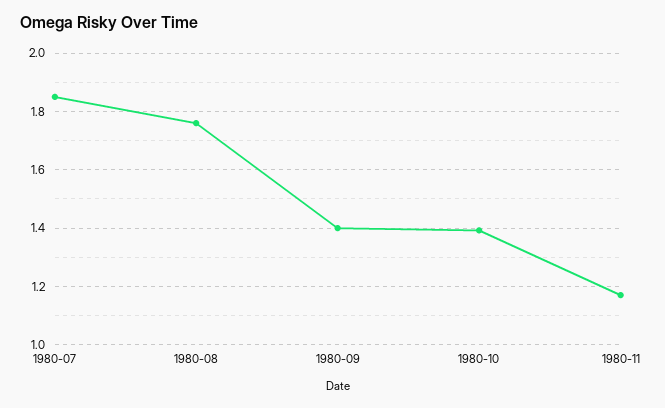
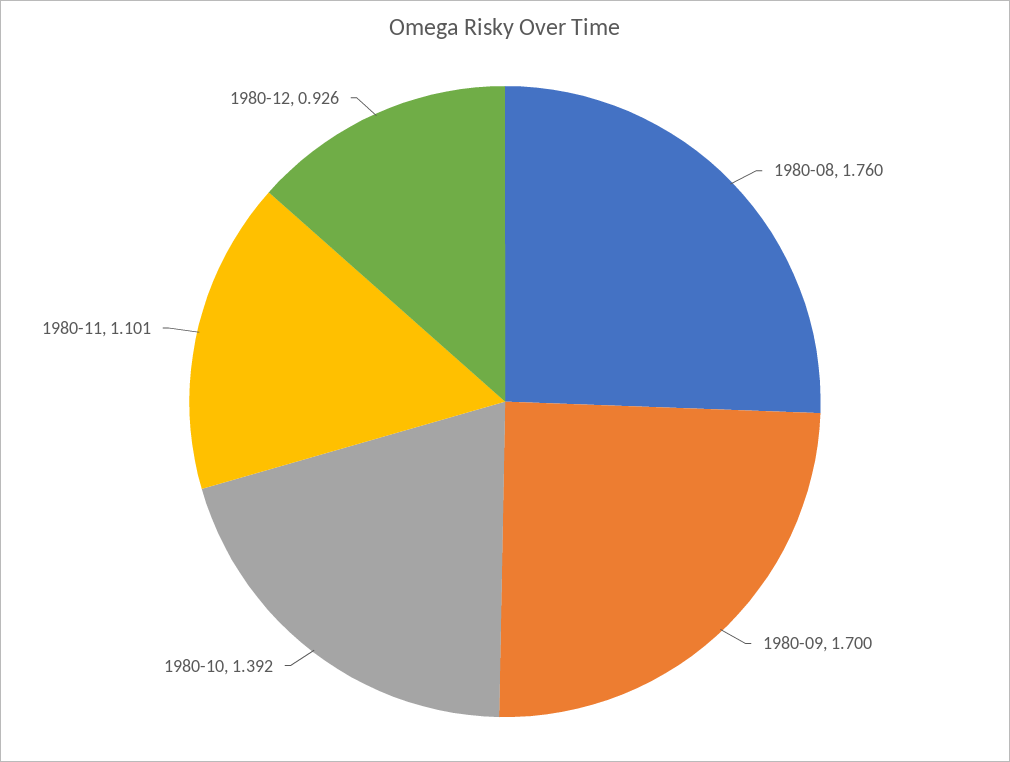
1980-07: 1.85 -> none
1980-09: 1.4 -> 1.7
1980-11: 1.175 -> 1.101
1980-12: none -> 0.926

